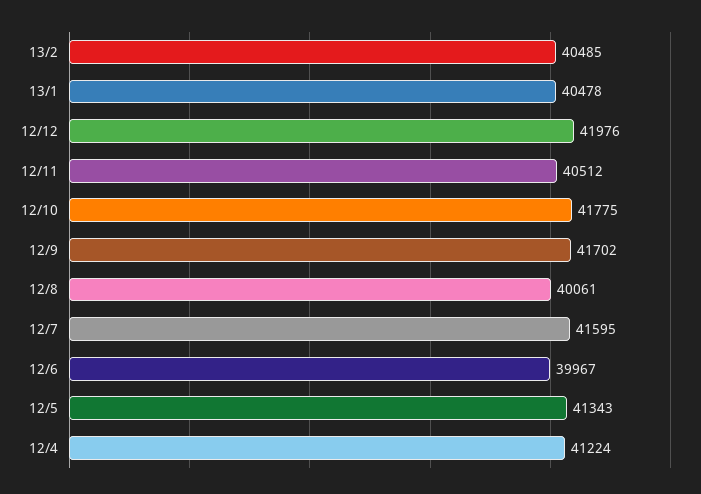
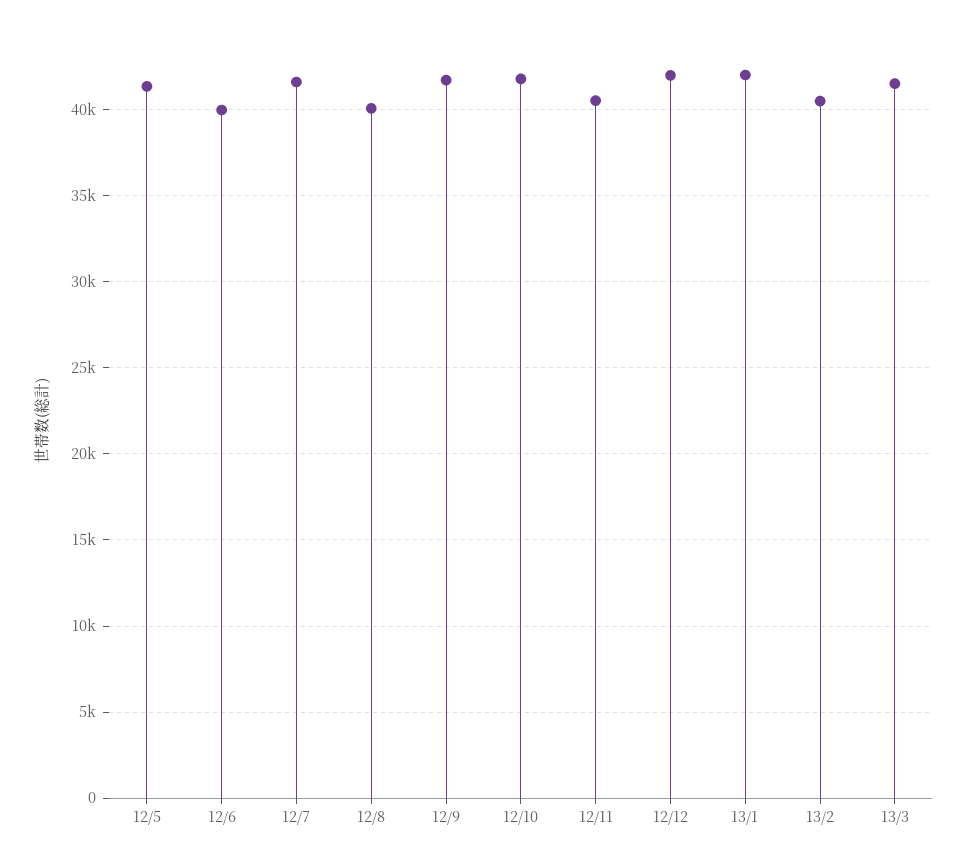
13/1: 40478 -> 42000
12/4: 41224 -> none
13/3: none -> 41500

